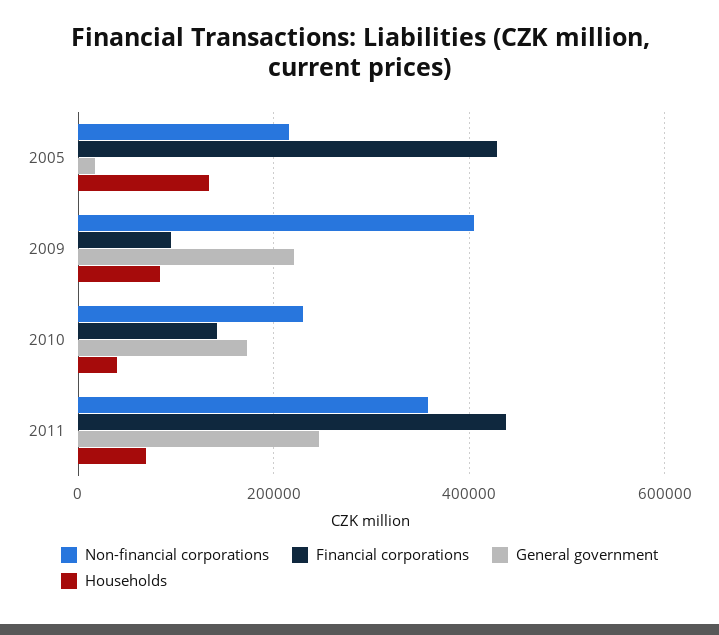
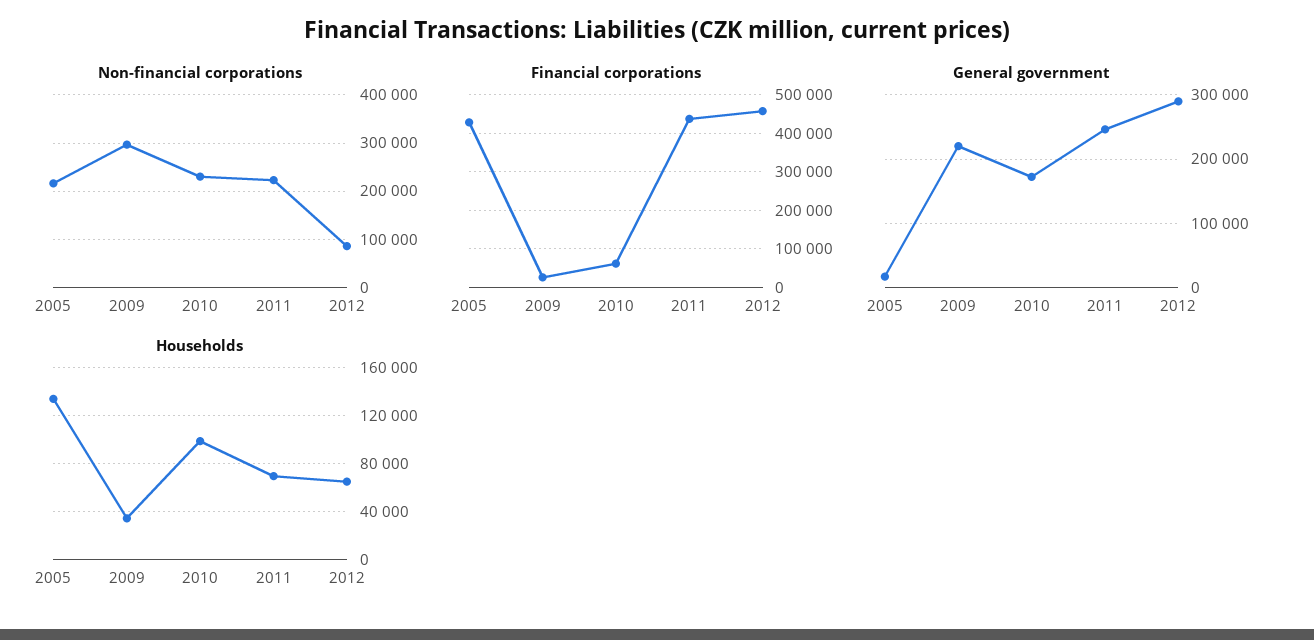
Non-financial corporations, 2009: 400000 -> 300000
Financial corporations, 2009: 100000 -> 20000
Households, 2009: 80000 -> 35000
Financial corporations, 2010: 140000 -> 60000
Households, 2010: 40000 -> 100000
Non-financial corporations, 2011: 360000 -> 220000
Non-financial corporations, 2012: none -> 80000
Financial corporations, 2012: none -> 460000
General government, 2012: none -> 290000
Households, 2012: none -> 65000

